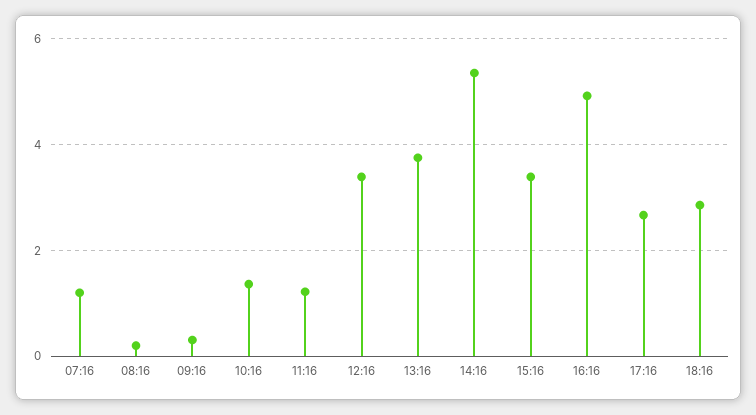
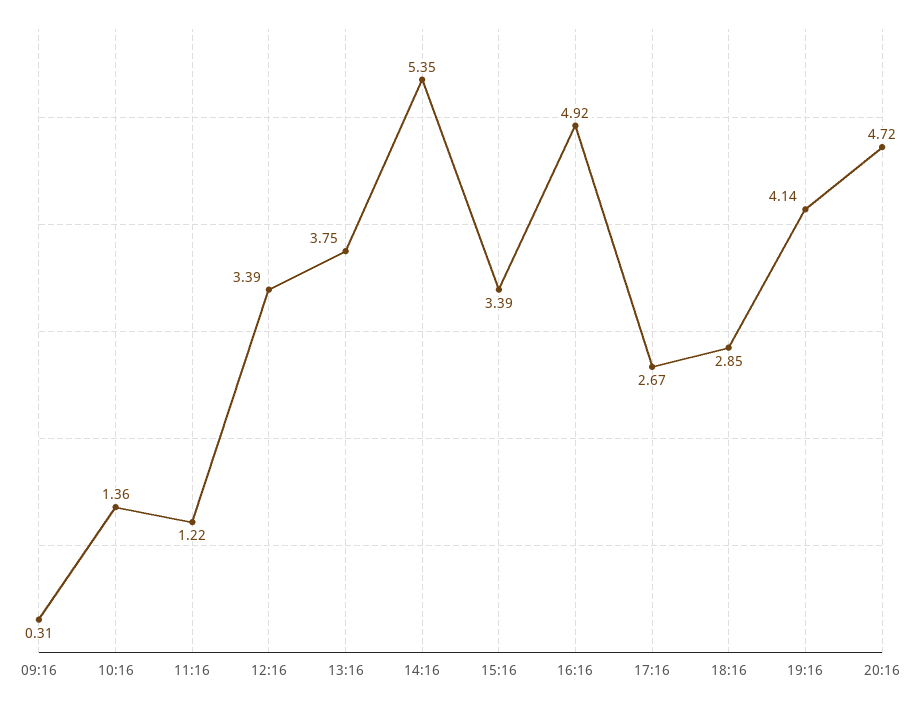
07:16: 1.2 -> none
08:16: 0.2 -> none
19:16: none -> 4.14
20:16: none -> 4.72

